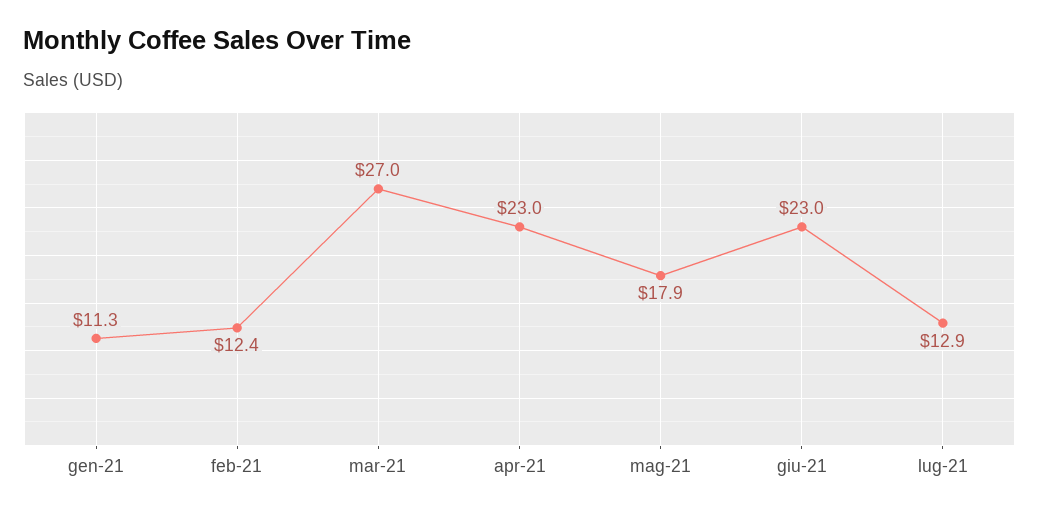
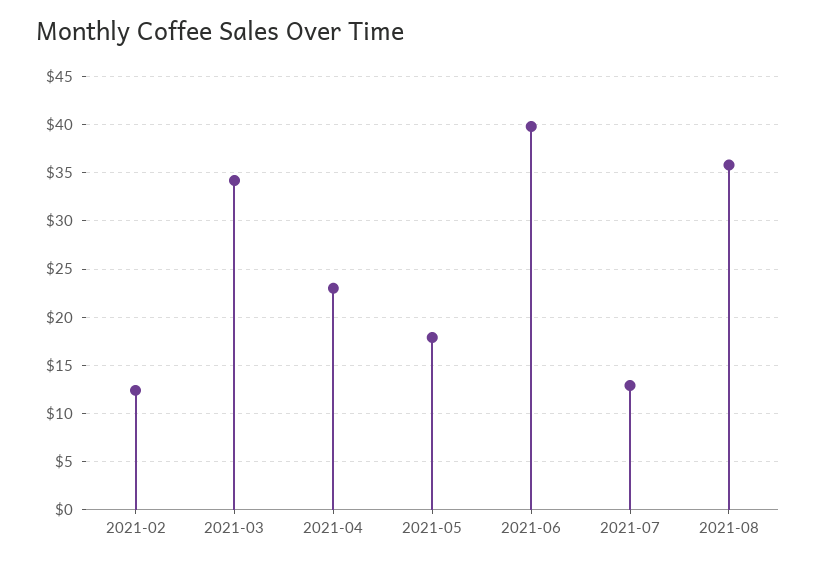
gen-21: 11.3 -> none
mar-21: 27 -> 34
giu-21: 23 -> 40
2021-08: none -> 36

